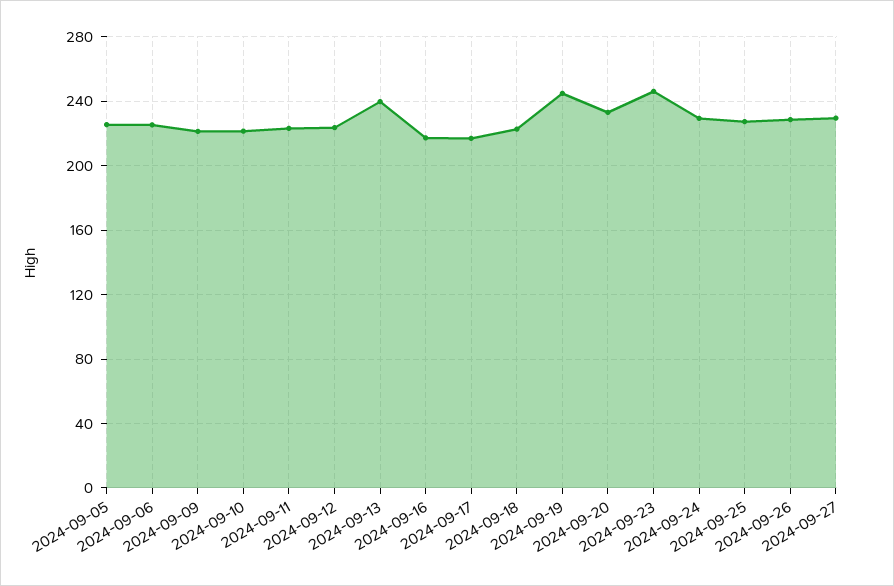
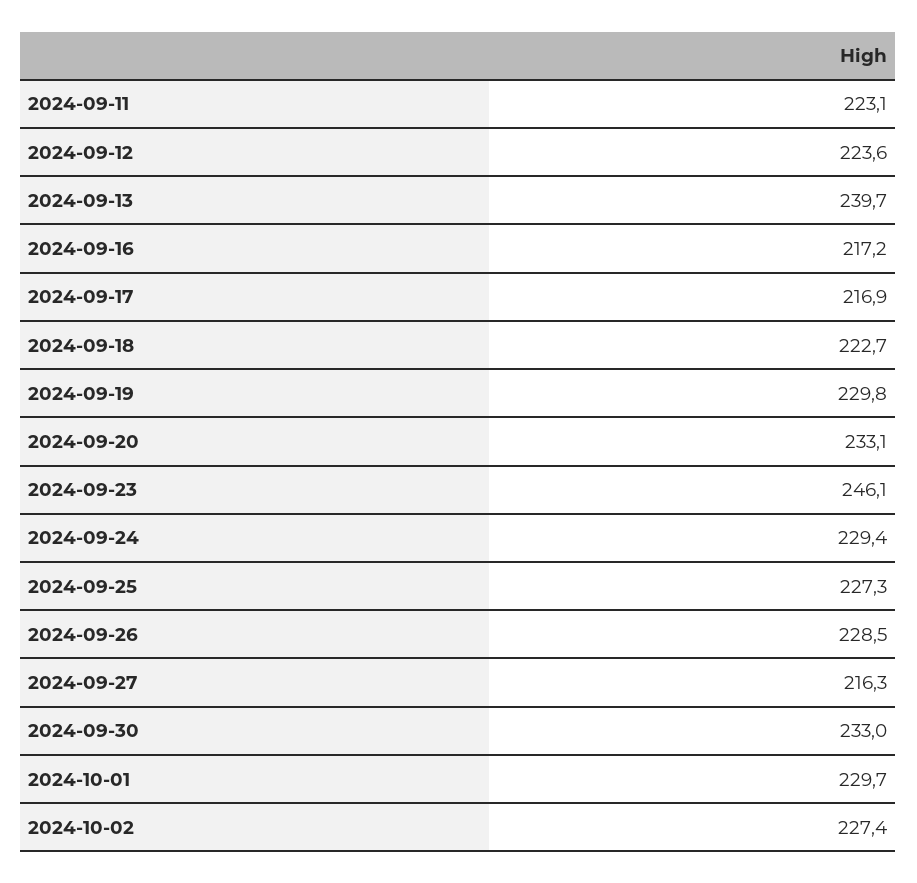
2024-09-05: 225 -> none
2024-09-06: 225 -> none
2024-09-09: 220 -> none
2024-09-10: 220 -> none
2024-09-19: 245 -> 229.8
2024-09-27: 230 -> 216.3
2024-09-30: none -> 233
2024-10-01: none -> 229.7
2024-10-02: none -> 227.4

